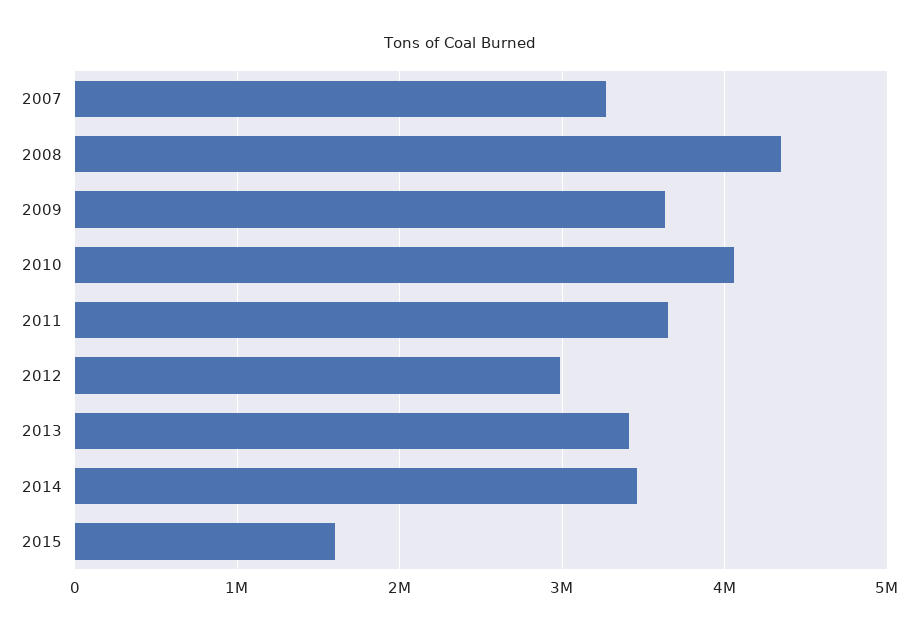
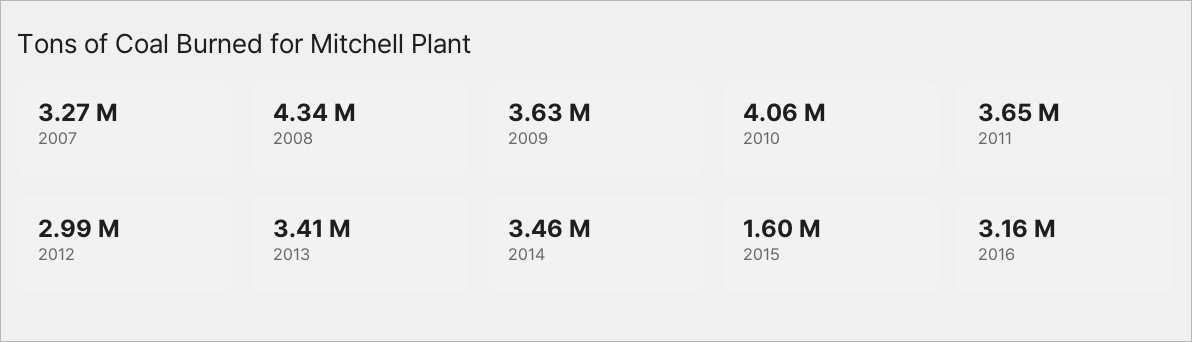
2016: none -> 3160000

